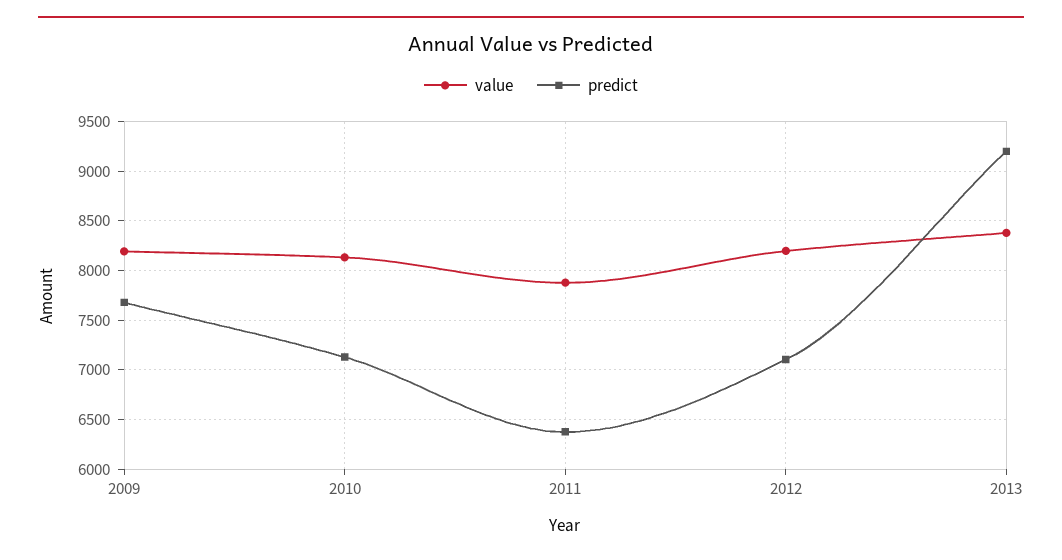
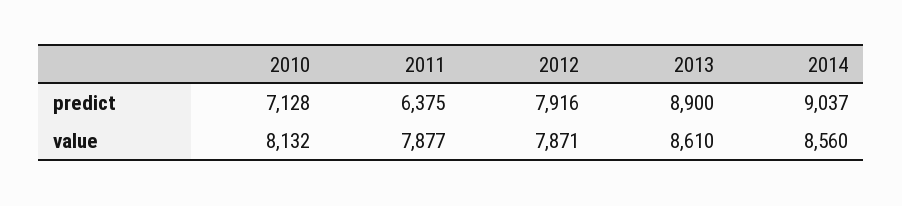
value, 2009: 8200 -> none
predict, 2009: 7700 -> none
value, 2012: 8200 -> 7871
predict, 2012: 7100 -> 7916
value, 2013: 8400 -> 8610
predict, 2013: 9200 -> 8900
predict, 2014: none -> 9037
value, 2014: none -> 8560

